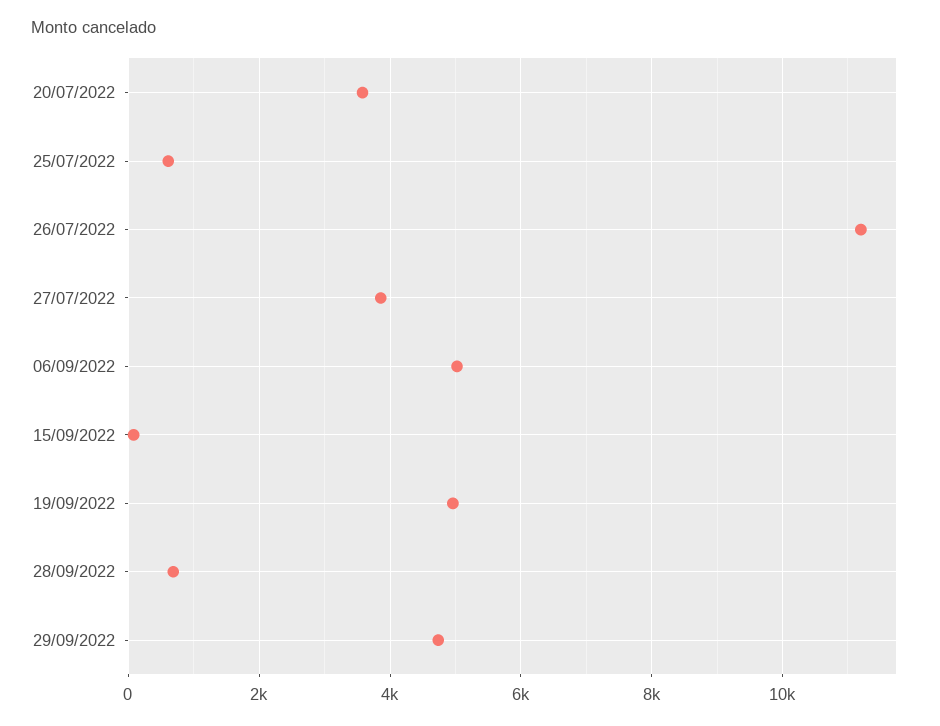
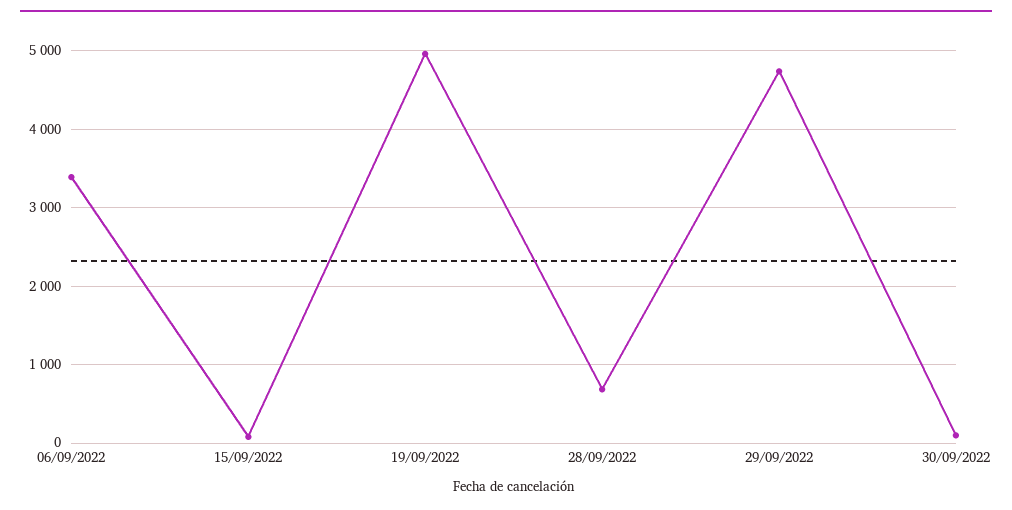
20/07/2022: 3600 -> none
25/07/2022: 600 -> none
26/07/2022: 11200 -> none
27/07/2022: 3800 -> none
06/09/2022: 5000 -> 3400
30/09/2022: none -> 100

